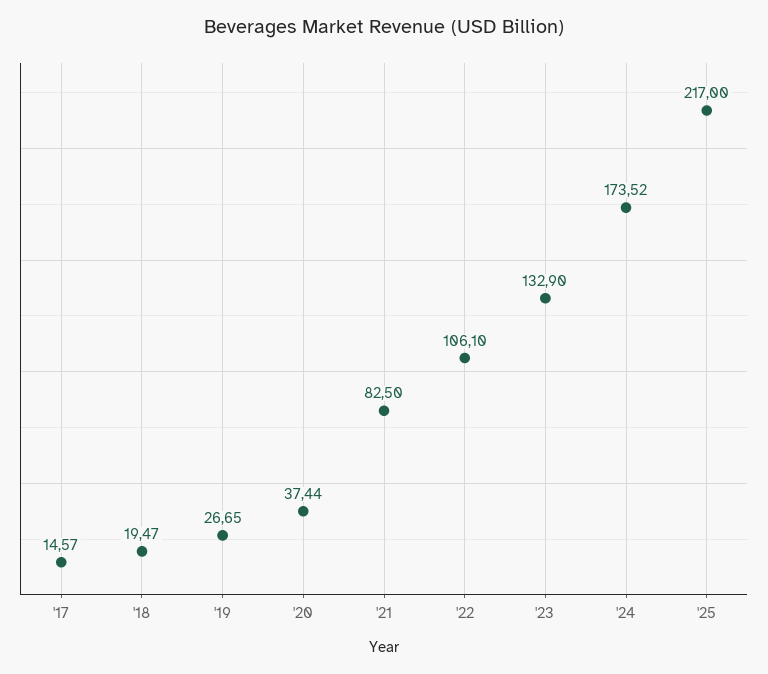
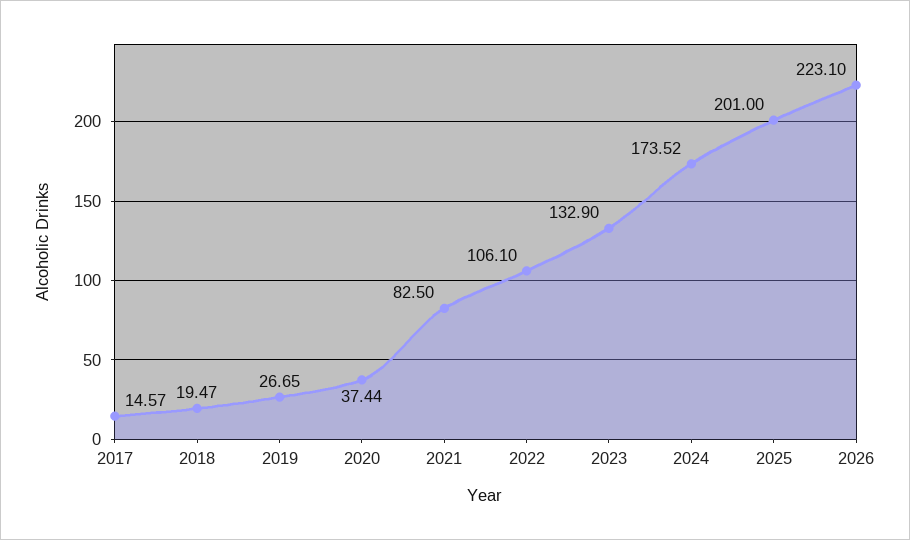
'25: 217 -> 201
2026: none -> 223.1

